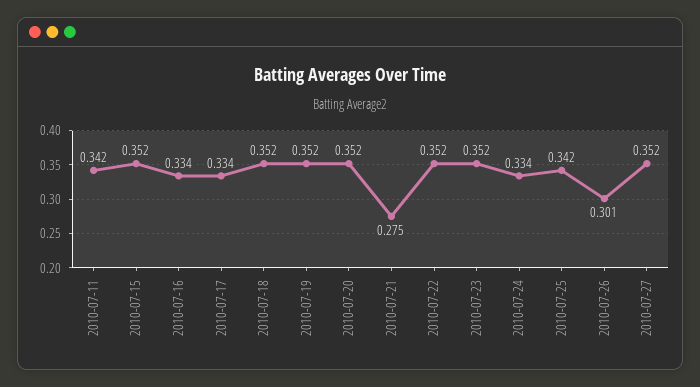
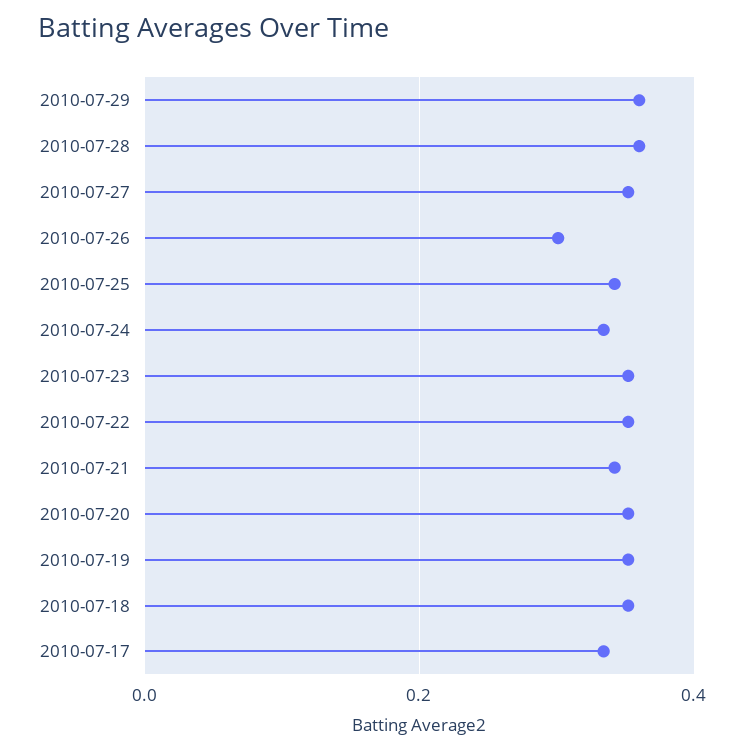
2010-07-11: 0.342 -> none
2010-07-15: 0.352 -> none
2010-07-16: 0.334 -> none
2010-07-21: 0.275 -> 0.34
2010-07-29: none -> 0.36
2010-07-28: none -> 0.36

